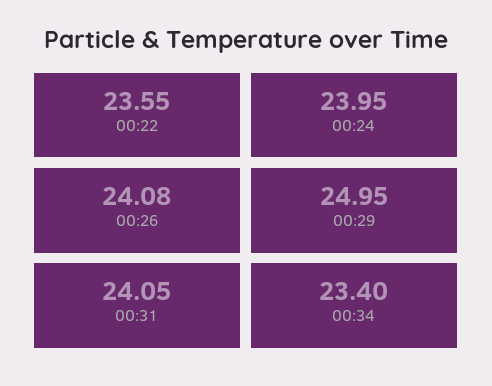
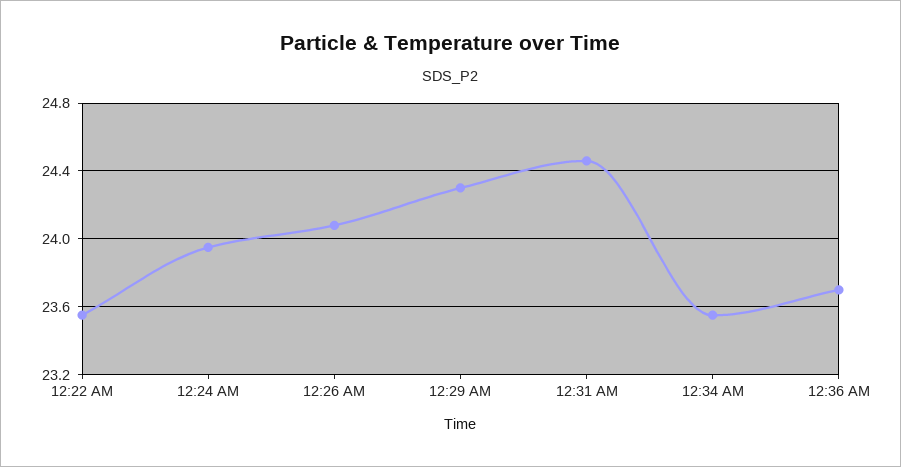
00:29: 24.95 -> 24.3
00:31: 24.05 -> 24.45
00:34: 23.4 -> 23.55
12:36 AM: none -> 23.7

